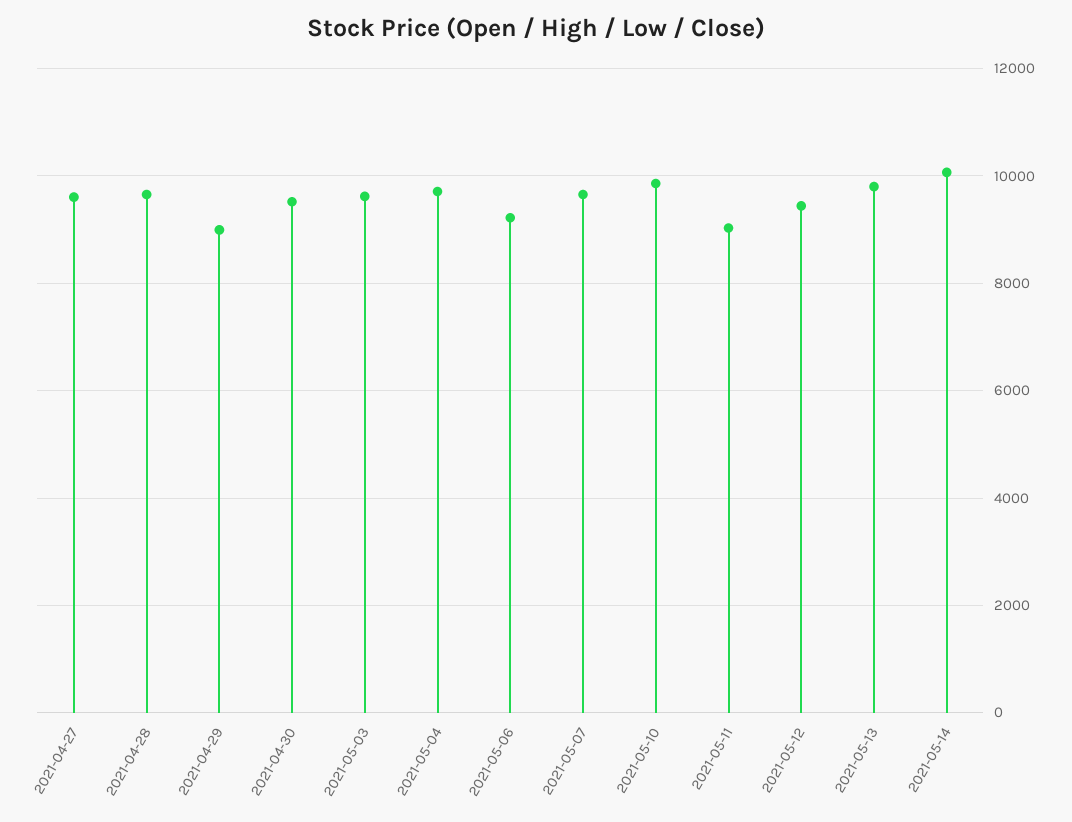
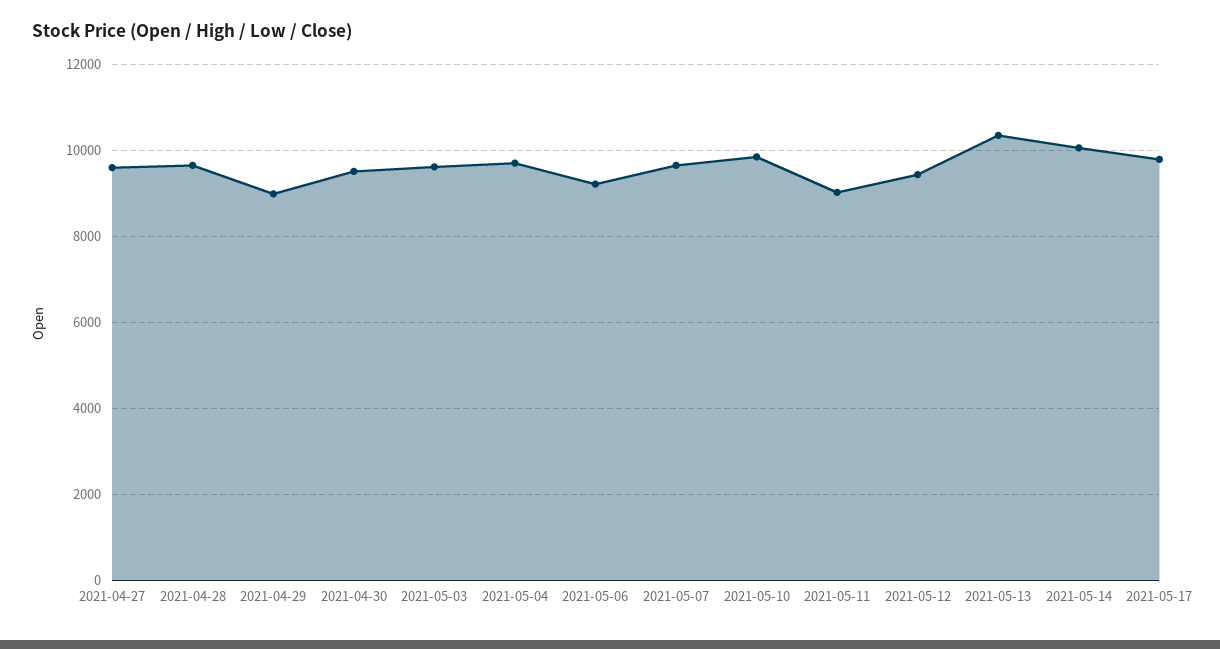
2021-05-13: 9800 -> 10400
2021-05-17: none -> 9800

